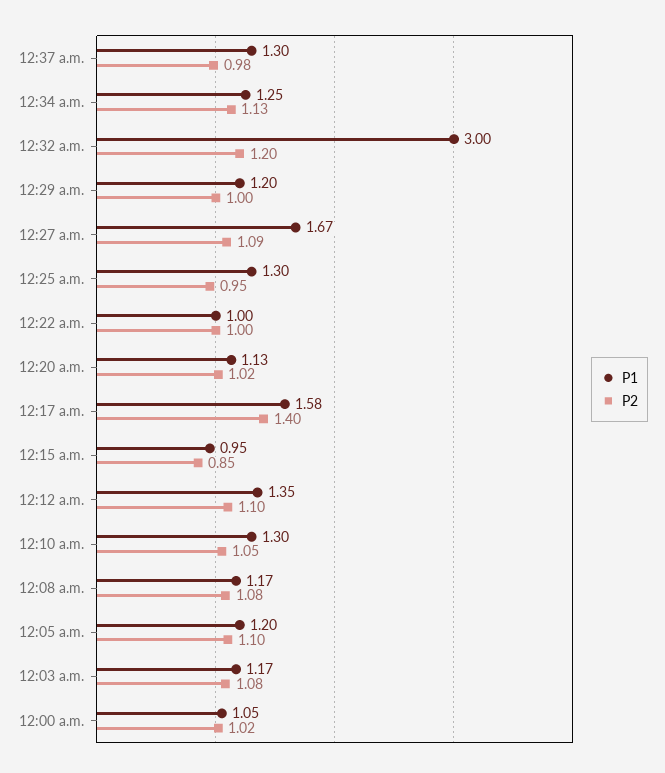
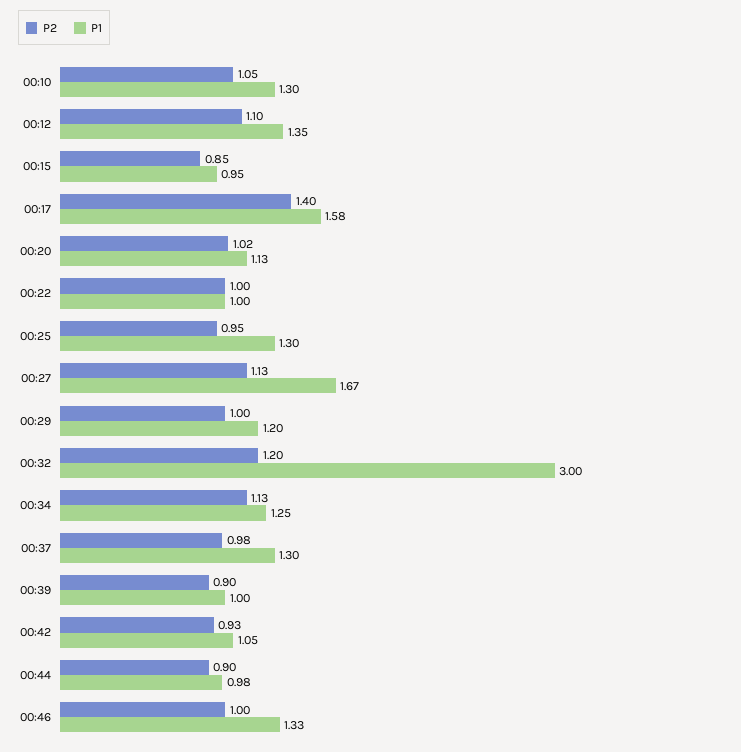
P2, 12:27 a.m.: 1.09 -> 1.13
P1, 12:08 a.m.: 1.17 -> none
P2, 12:08 a.m.: 1.08 -> none
P1, 12:05 a.m.: 1.2 -> none
P2, 12:05 a.m.: 1.1 -> none
P1, 12:03 a.m.: 1.17 -> none
P2, 12:03 a.m.: 1.08 -> none
P1, 12:00 a.m.: 1.05 -> none
P2, 12:00 a.m.: 1.02 -> none
P2, 00:39: none -> 0.9
P1, 00:39: none -> 1
P2, 00:42: none -> 0.93
P1, 00:42: none -> 1.05
P2, 00:44: none -> 0.9
P1, 00:44: none -> 0.98
P2, 00:46: none -> 1
P1, 00:46: none -> 1.33

